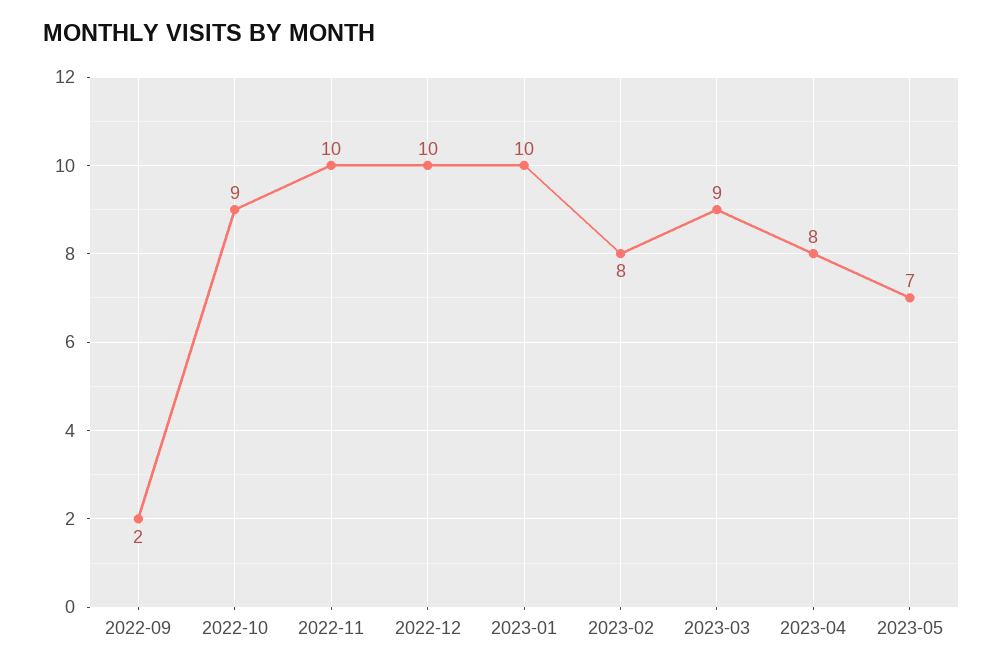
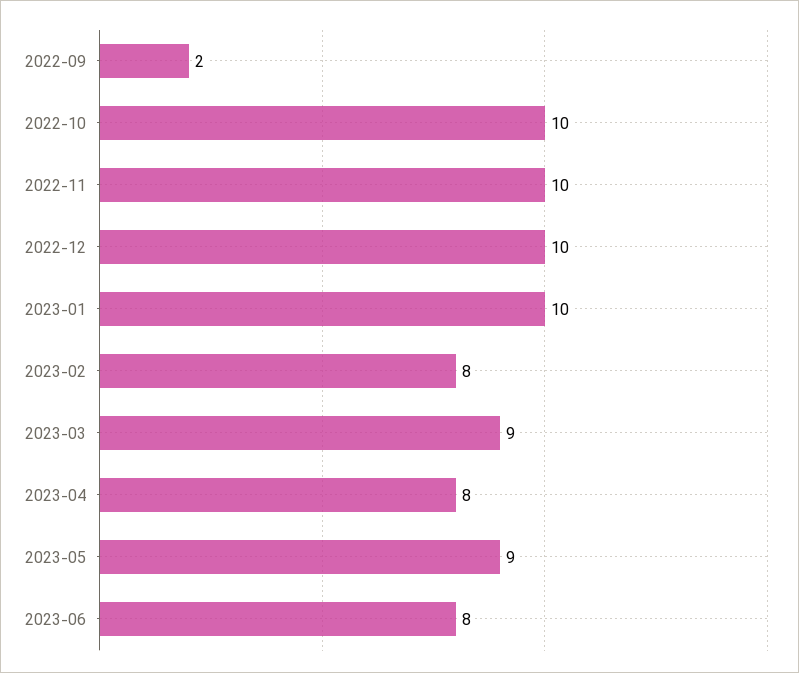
2022-10: 9 -> 10
2023-05: 7 -> 9
2023-06: none -> 8

